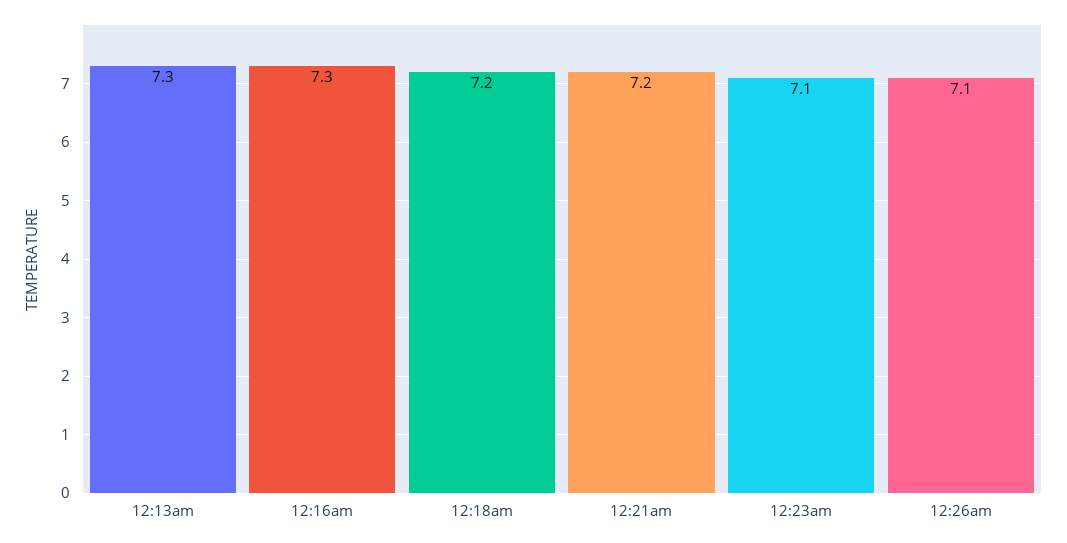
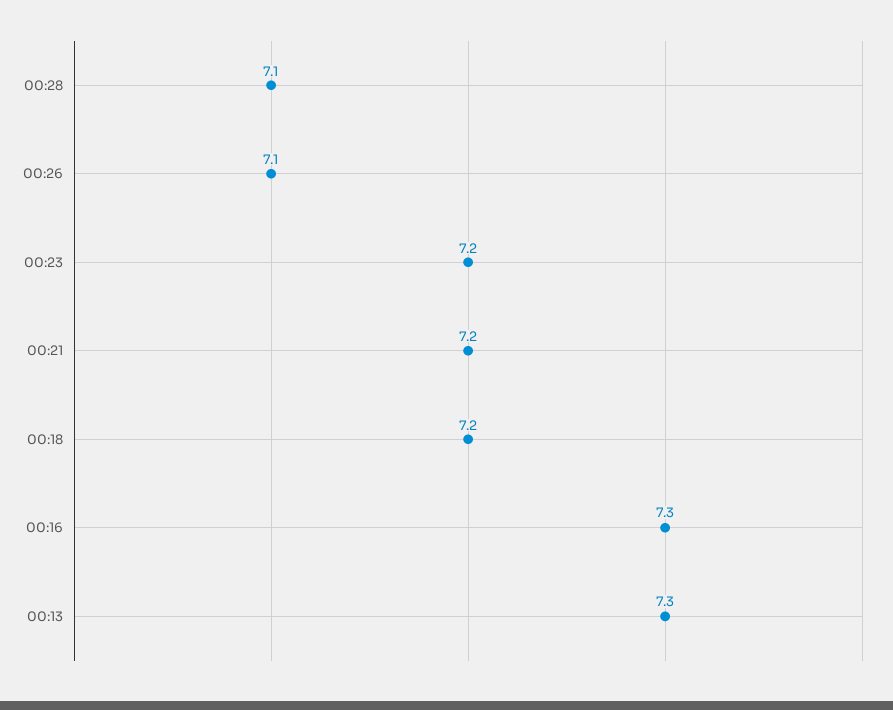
12:23am: 7.1 -> 7.2
00:28: none -> 7.1

